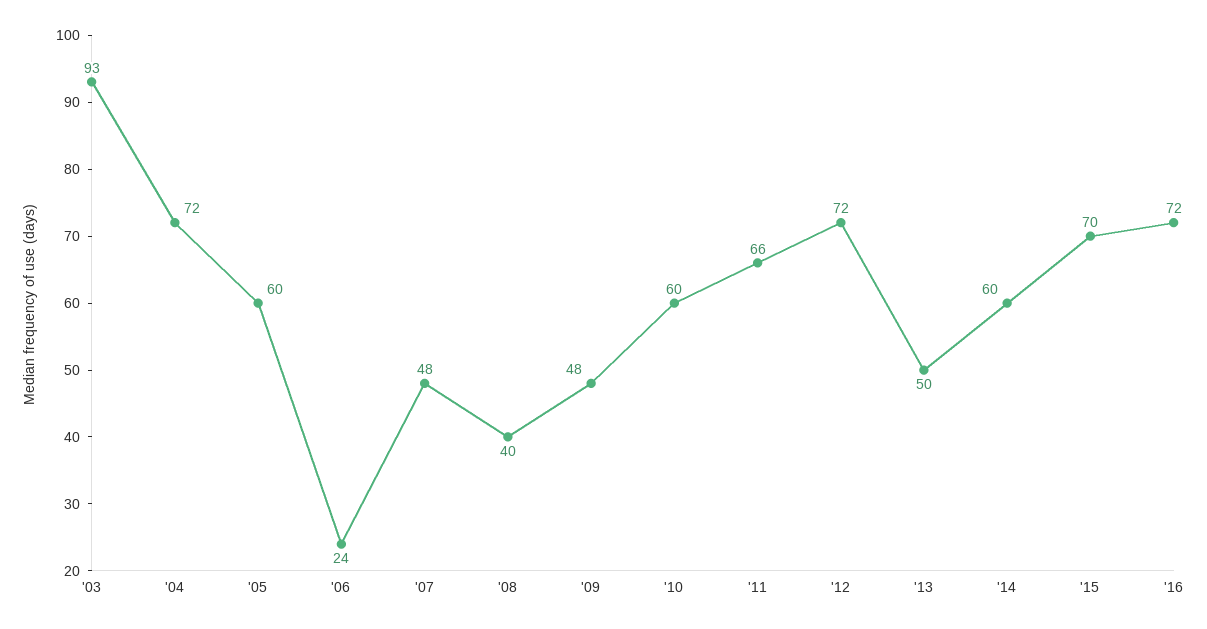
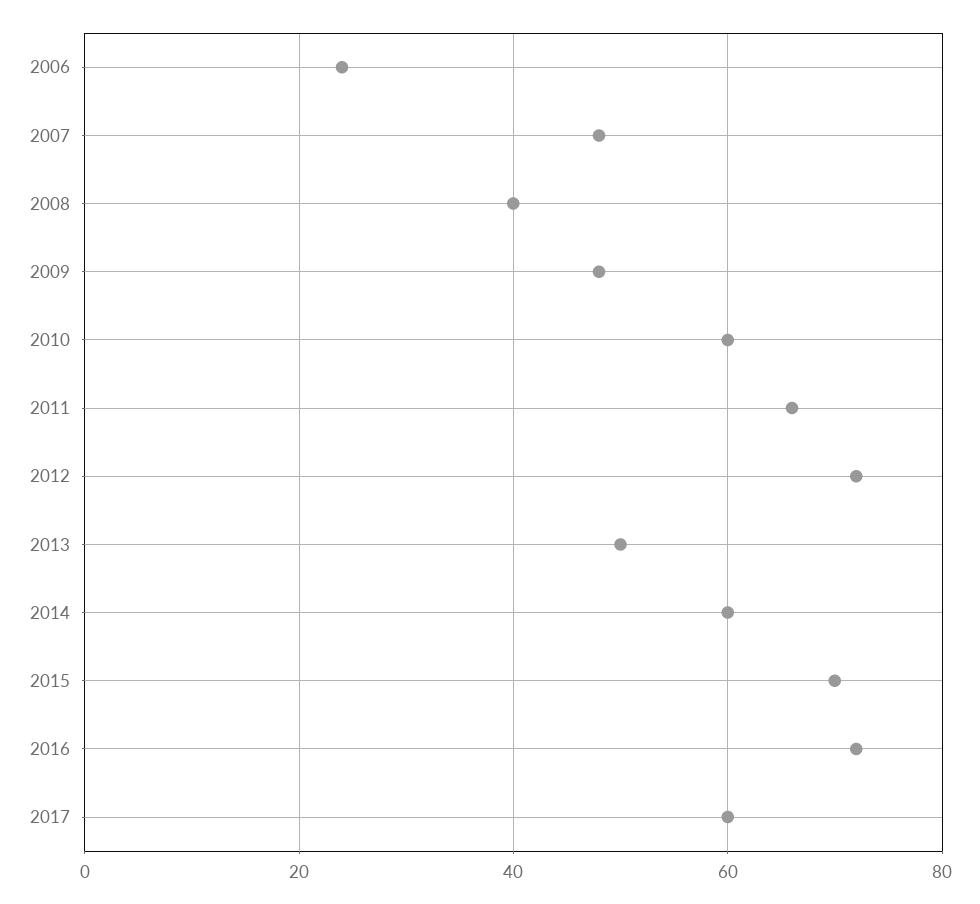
'03: 93 -> none
'04: 72 -> none
'05: 60 -> none
2017: none -> 60

